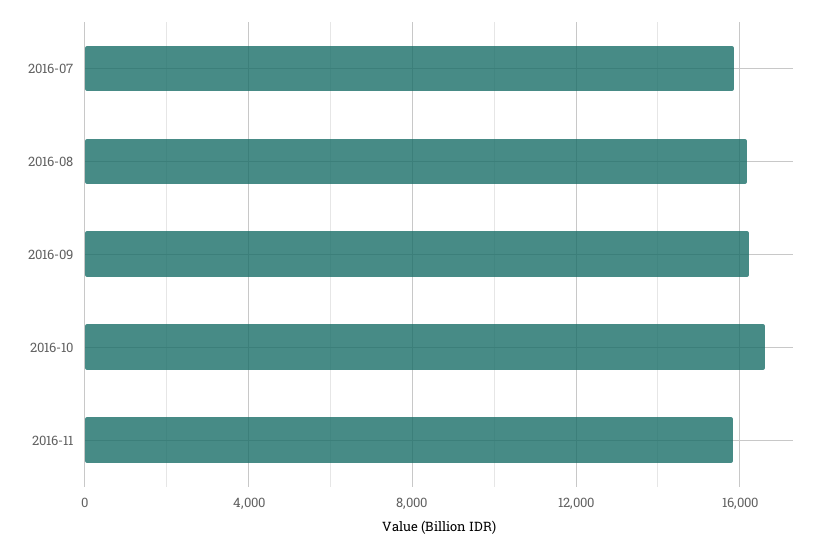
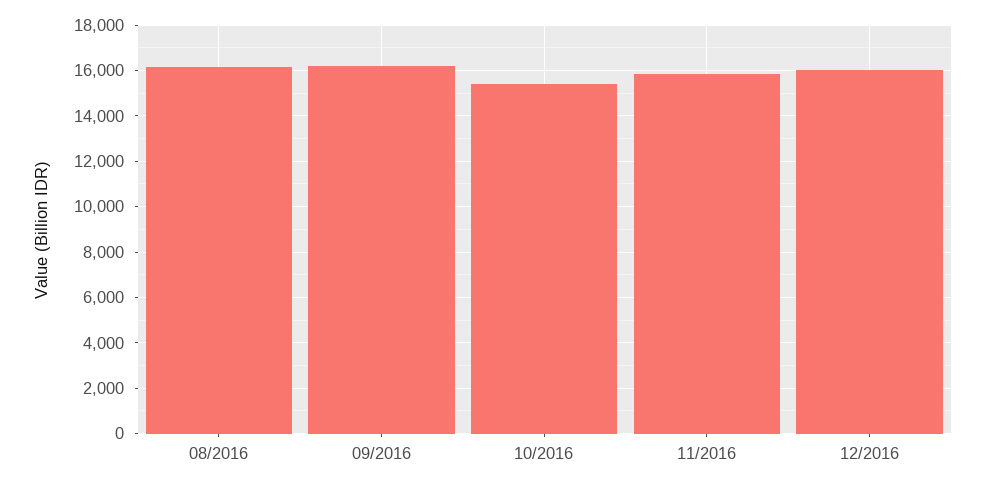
2016-07: 16000 -> none
2016-10: 16500 -> 15500
12/2016: none -> 16000

